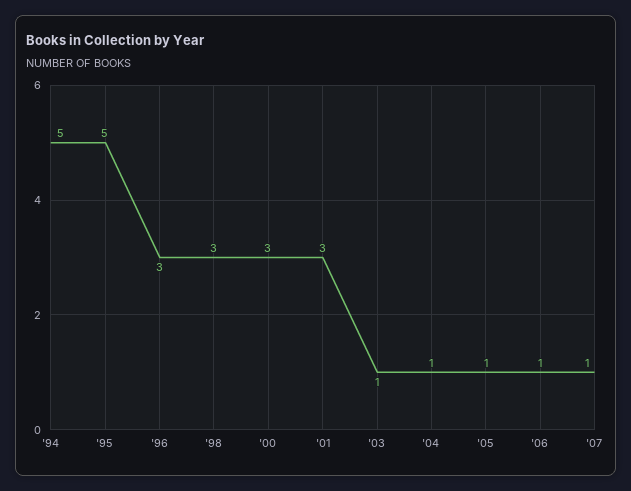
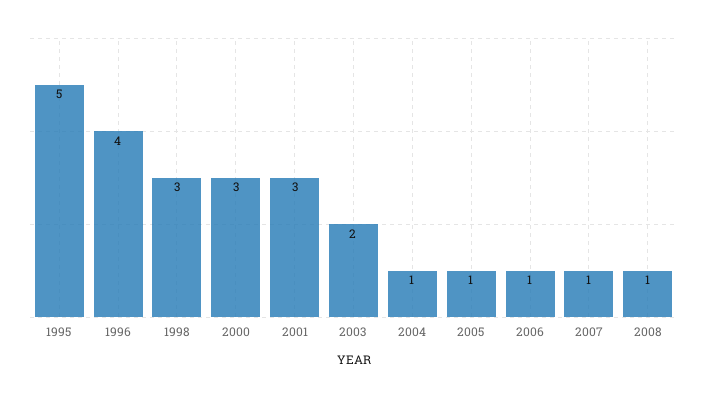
'94: 5 -> none
'96: 3 -> 4
'03: 1 -> 2
2008: none -> 1

